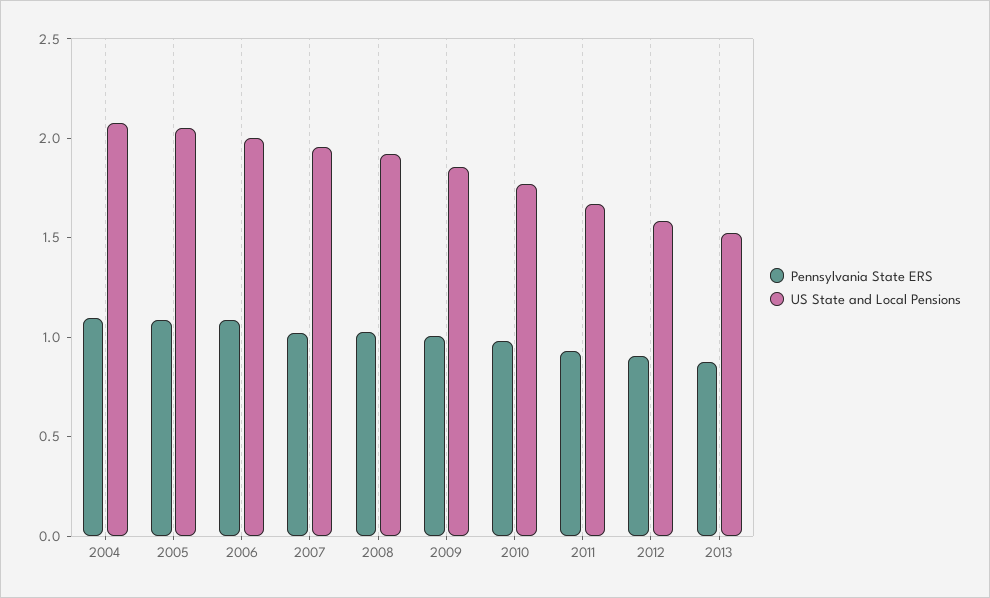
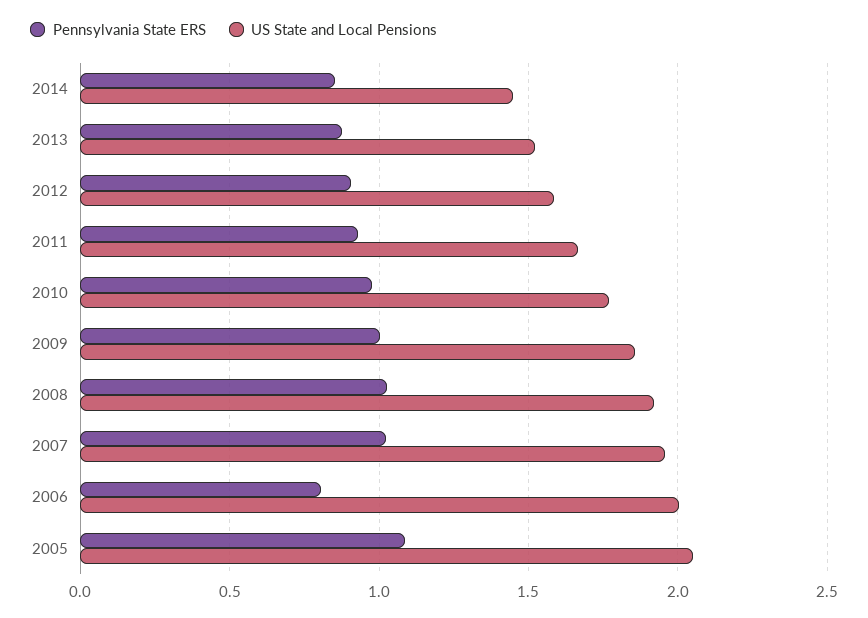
Pennsylvania State ERS, 2004: 1.1 -> none
US State and Local Pensions, 2004: 2.1 -> none
Pennsylvania State ERS, 2006: 1.1 -> 0.8
Pennsylvania State ERS, 2014: none -> 0.85
US State and Local Pensions, 2014: none -> 1.45

